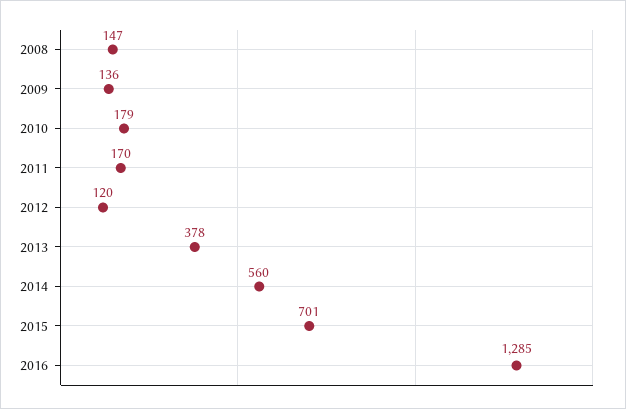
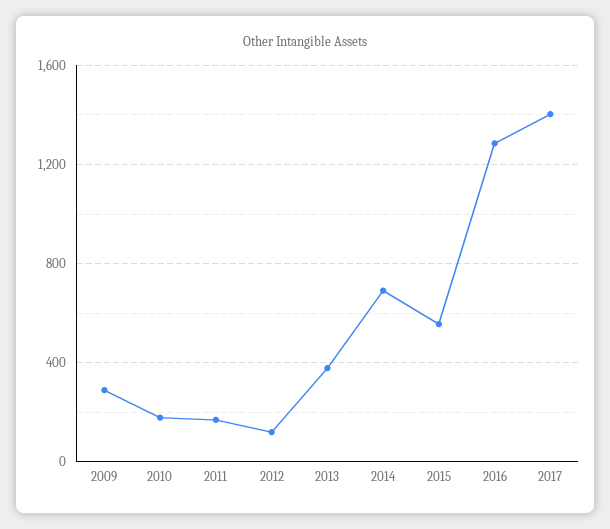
2008: 147 -> none
2009: 136 -> 300
2014: 560 -> 700
2015: 701 -> 550
2017: none -> 1400

